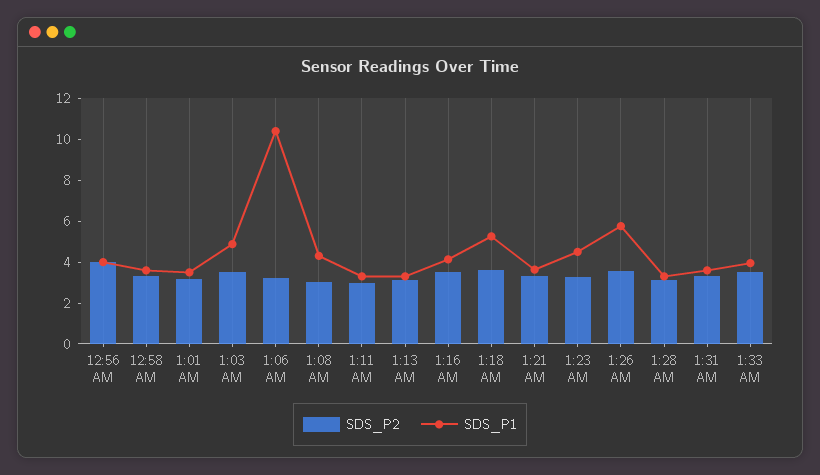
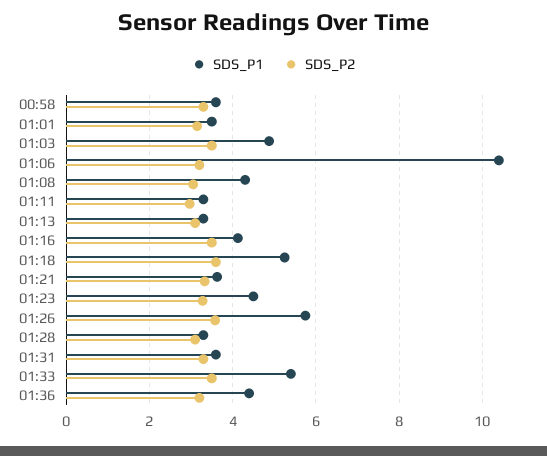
SDS_P2, 12:56 AM: 4 -> none
SDS_P1, 12:56 AM: 4 -> none
SDS_P1, 1:33 AM: 4 -> 5.4
SDS_P1, 01:36: none -> 4.4
SDS_P2, 01:36: none -> 3.2

